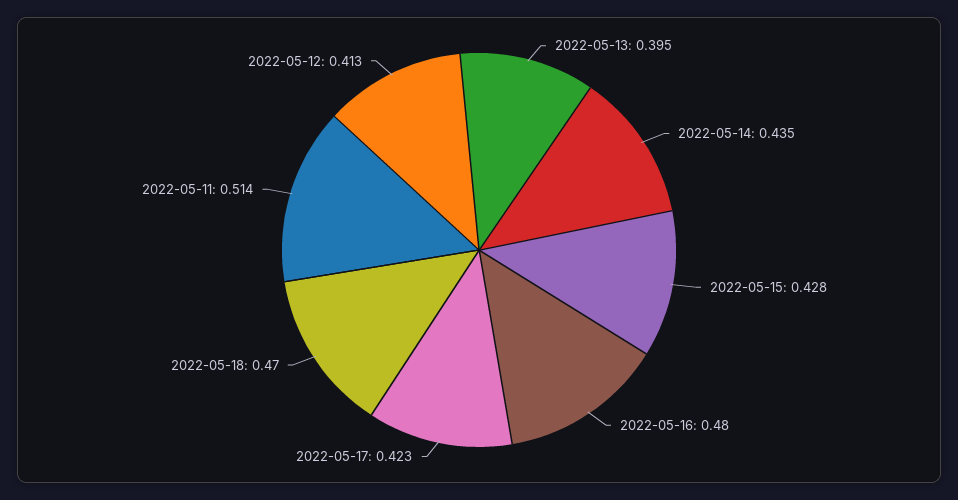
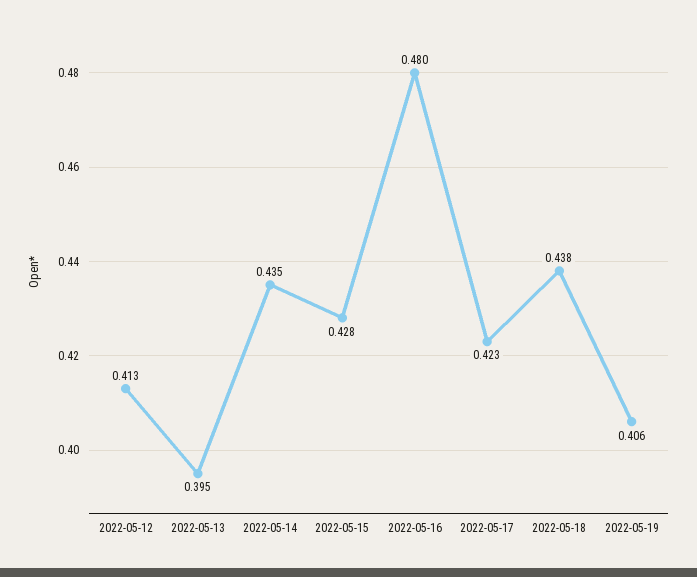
2022-05-18: 0.47 -> 0.438
2022-05-11: 0.514 -> none
2022-05-19: none -> 0.406

